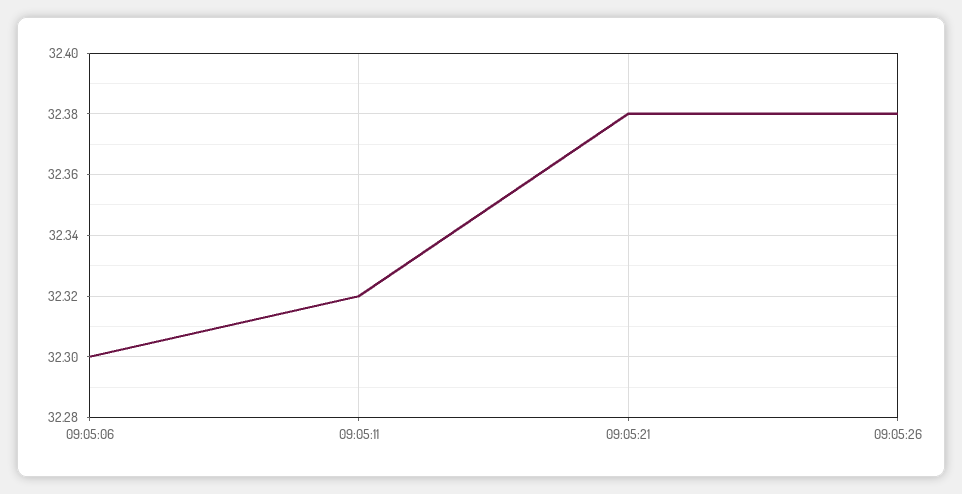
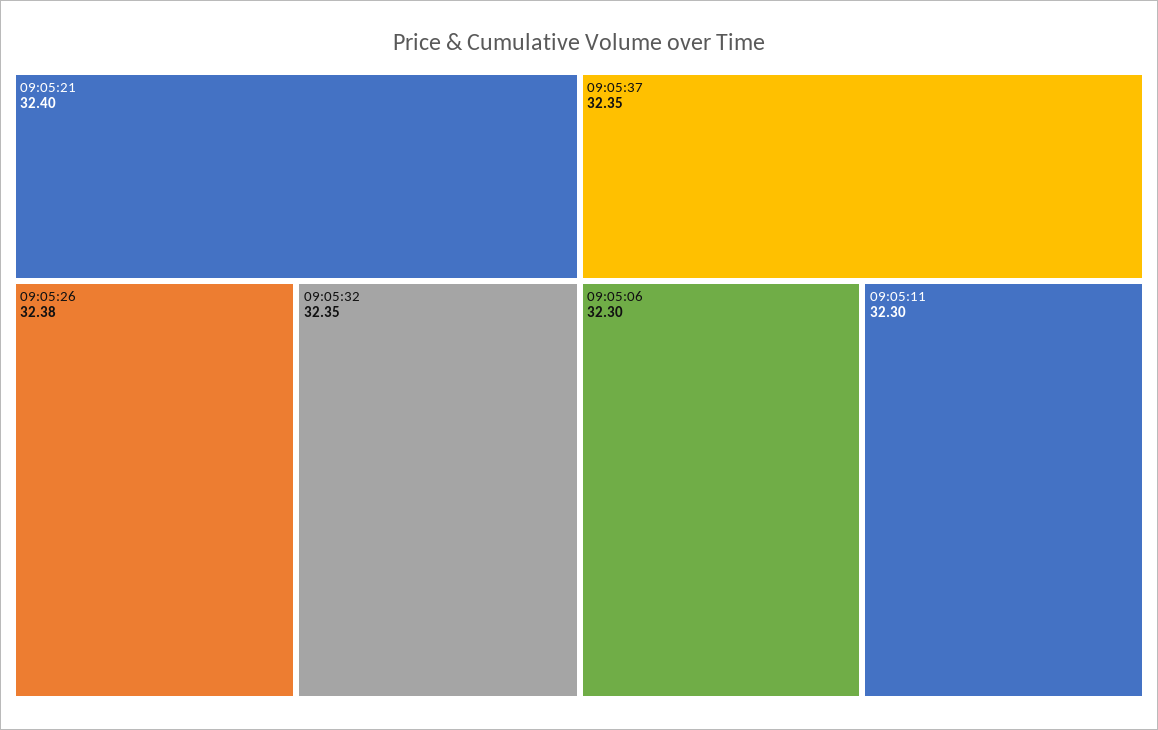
09:05:11: 32.32 -> 32.3
09:05:21: 32.38 -> 32.4
09:05:32: none -> 32.35
09:05:37: none -> 32.35

